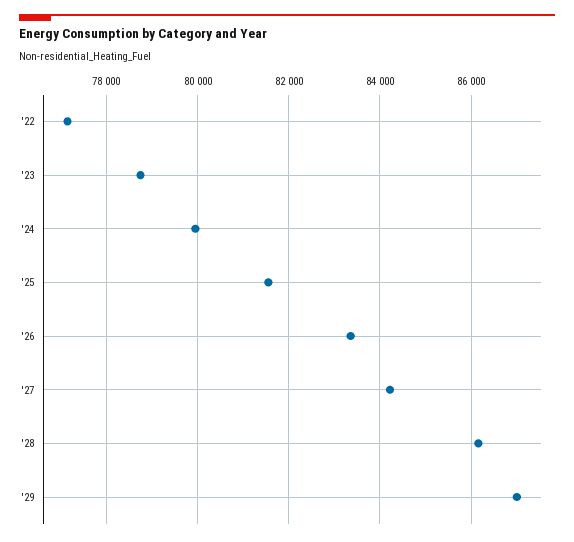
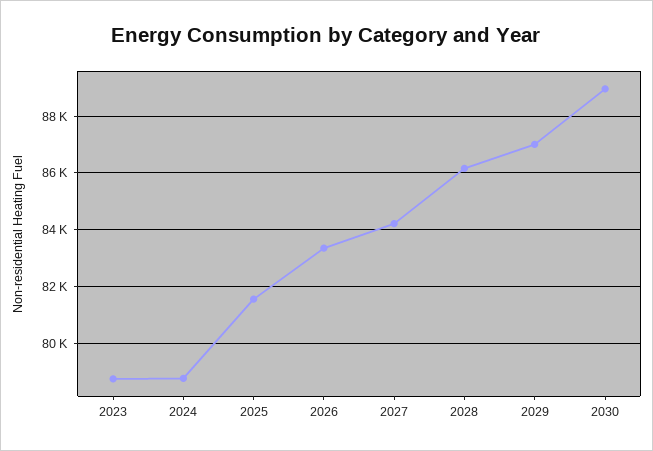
'22: 77200 -> none
'24: 80000 -> 78750
2030: none -> 89000

